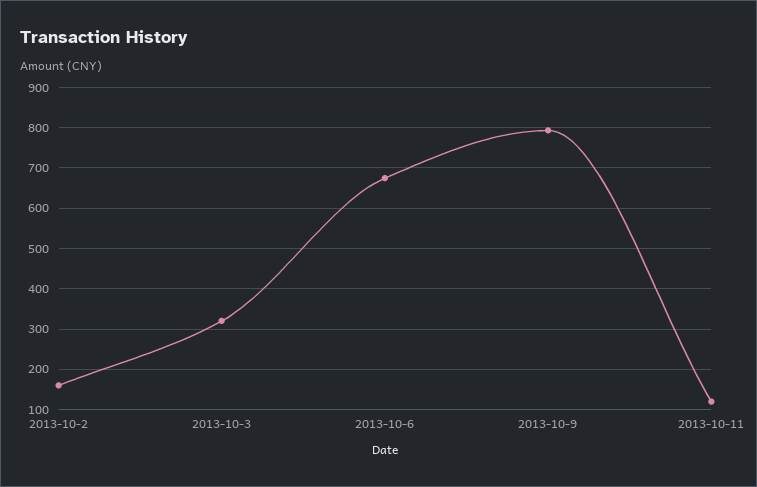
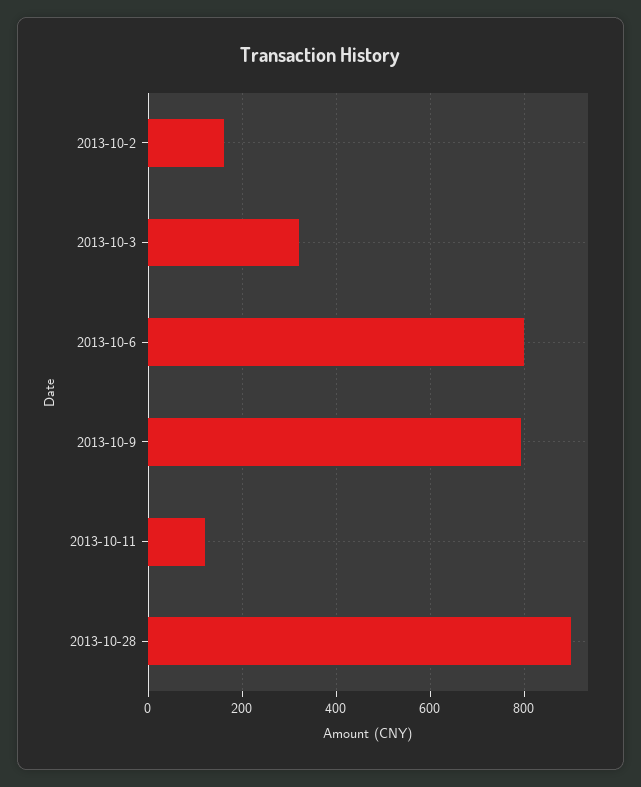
2013-10-6: 680 -> 800
2013-10-28: none -> 900

